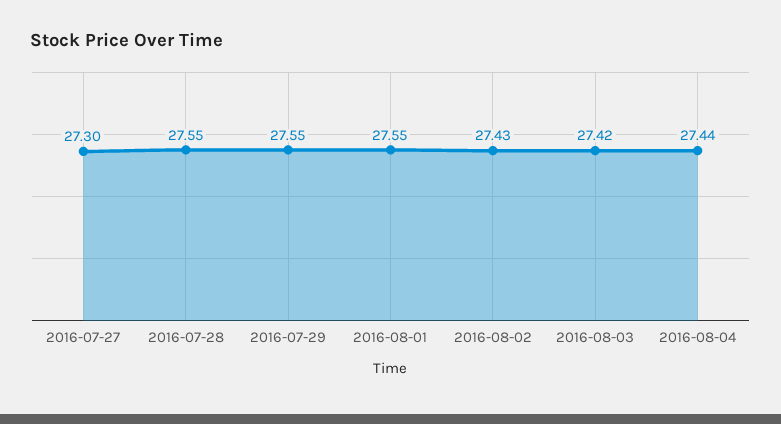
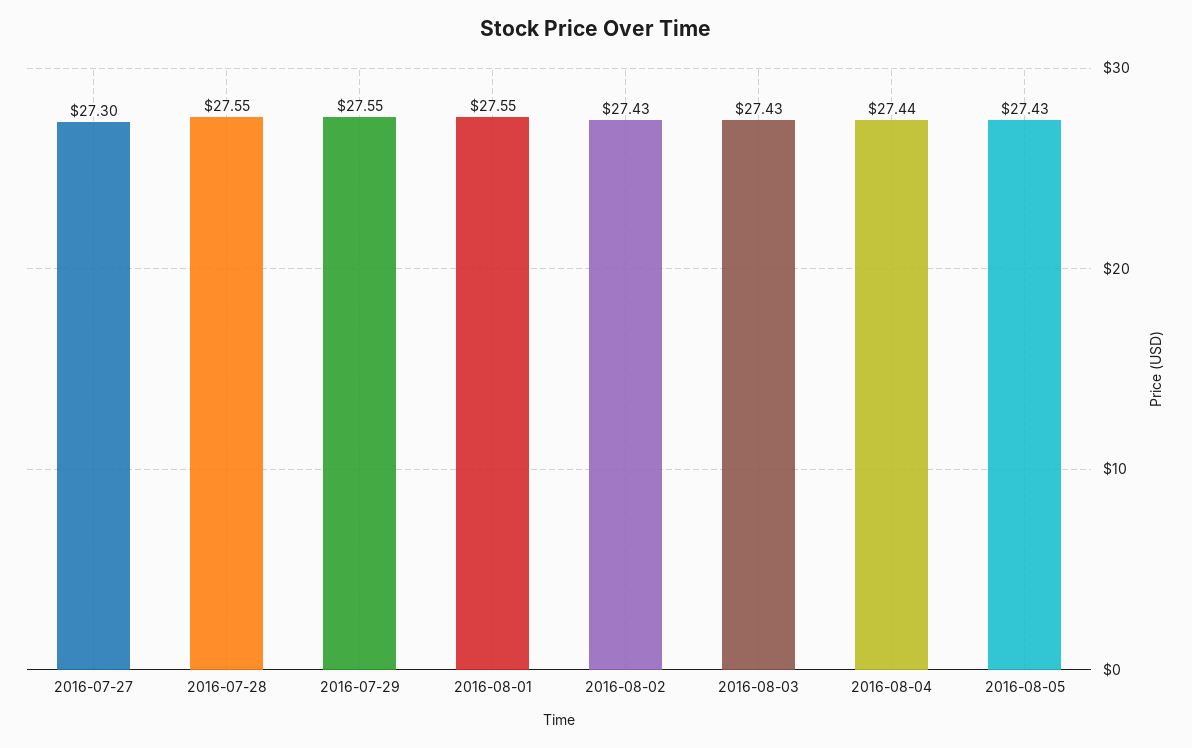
2016-08-03: 27.42 -> 27.43
2016-08-05: none -> 27.43

